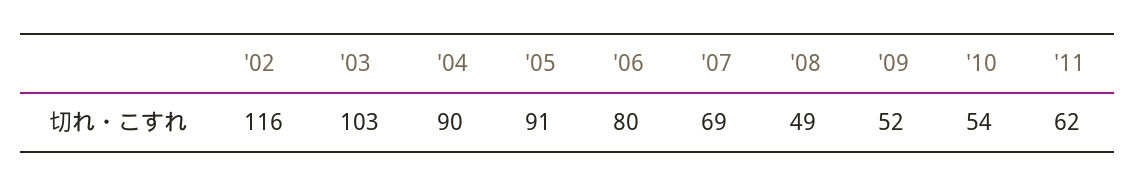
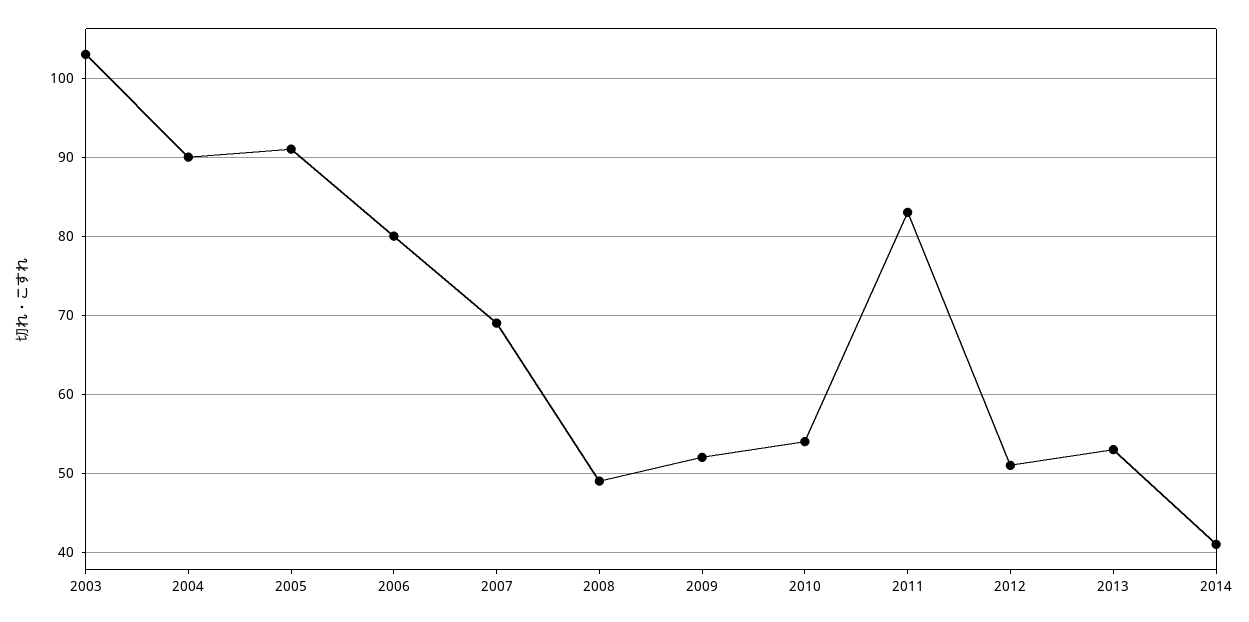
'02: 116 -> none
'11: 62 -> 83
2012: none -> 51
2013: none -> 53
2014: none -> 41

